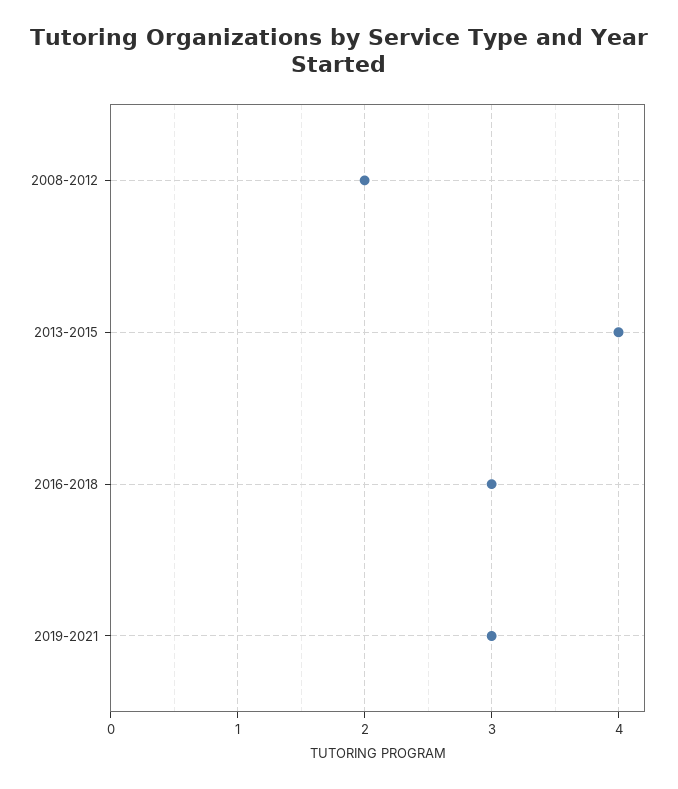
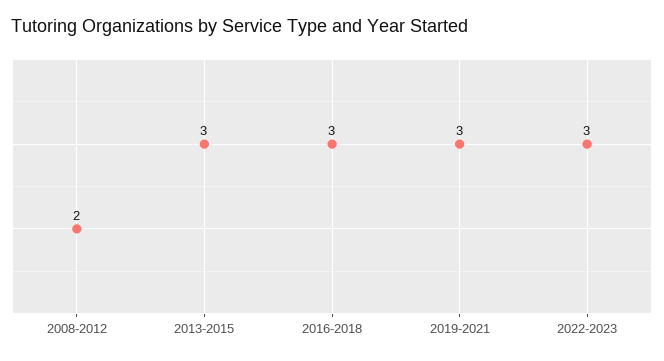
2013-2015: 4 -> 3
2022-2023: none -> 3

